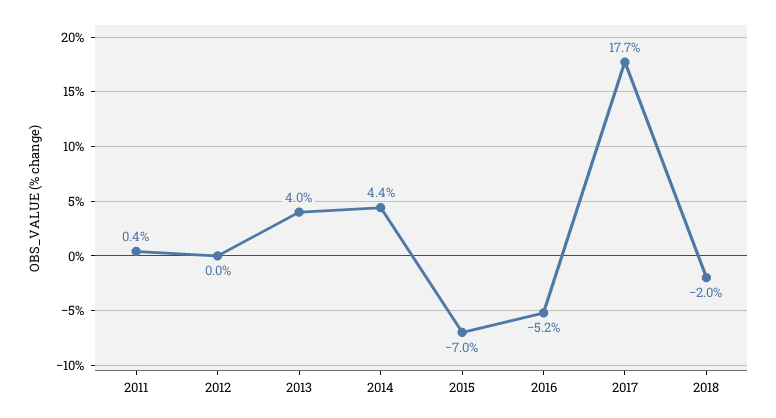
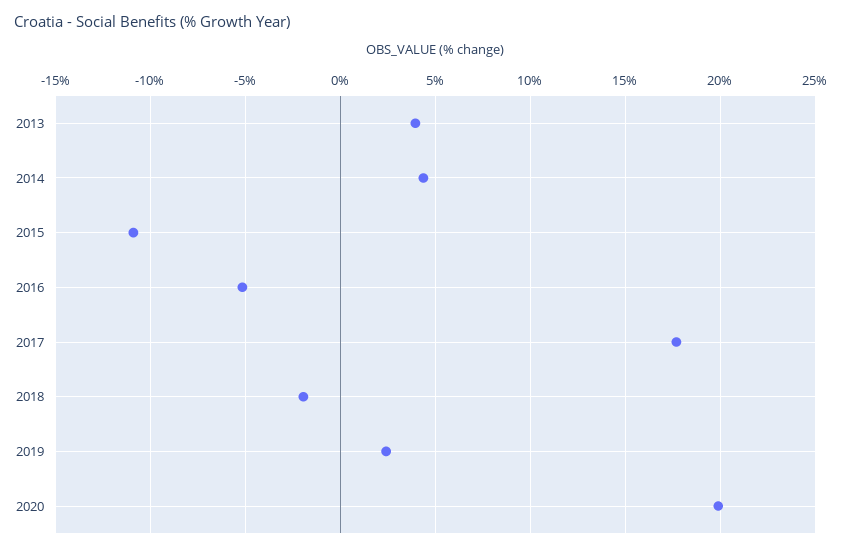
2011: 0.4 -> none
2012: 0 -> none
2015: -7 -> -11
2019: none -> 2.5
2020: none -> 20

